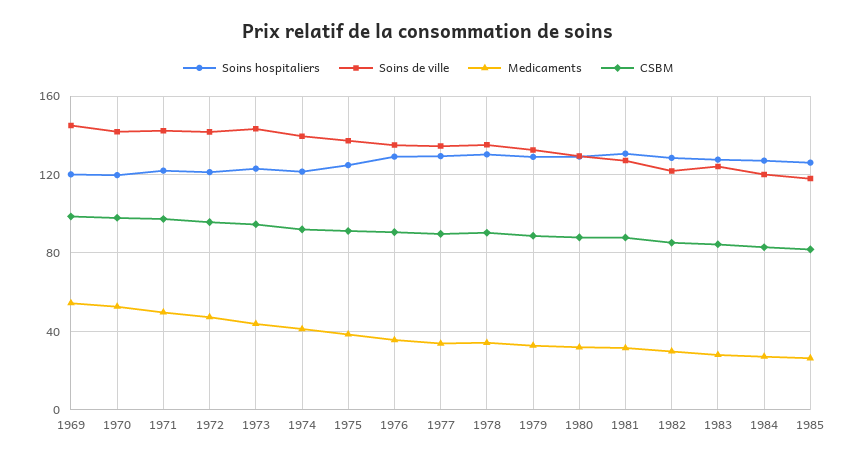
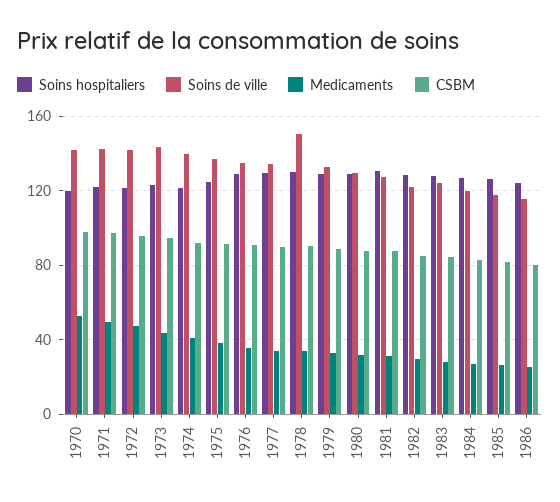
Soins hospitaliers, 1969: 120 -> none
Soins de ville, 1969: 145 -> none
Medicaments, 1969: 55 -> none
CSBM, 1969: 100 -> none
Soins de ville, 1978: 135 -> 150
Soins hospitaliers, 1986: none -> 125
Soins de ville, 1986: none -> 115
Medicaments, 1986: none -> 25
CSBM, 1986: none -> 80

